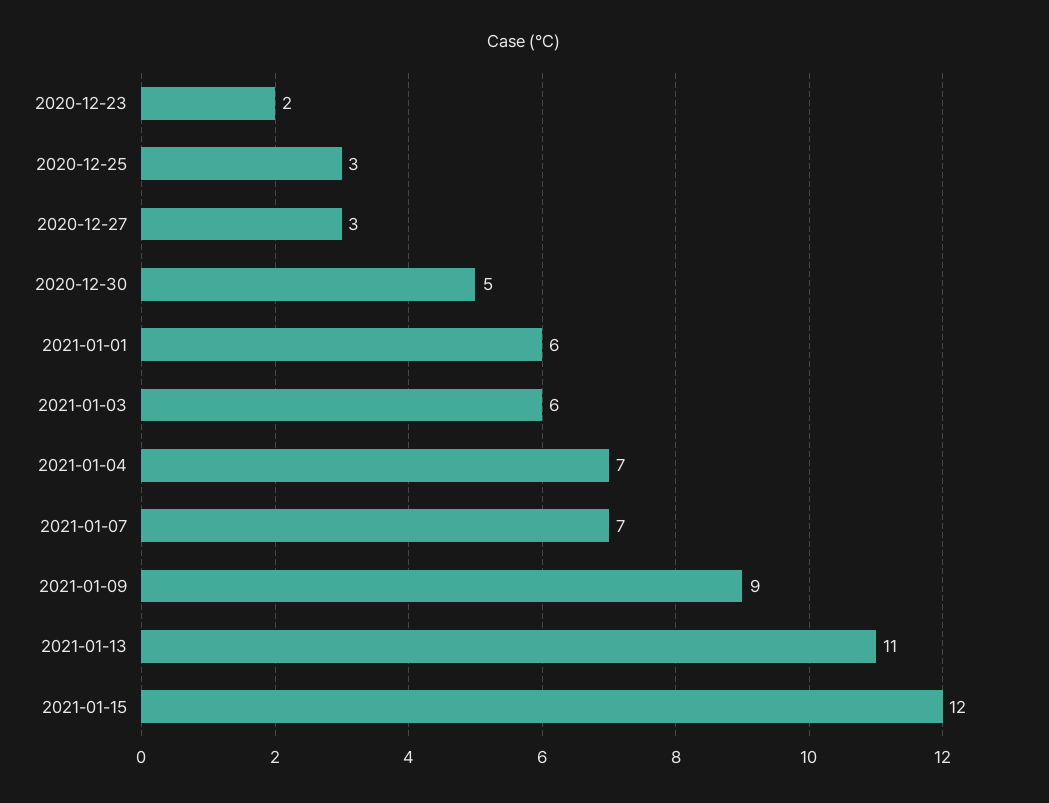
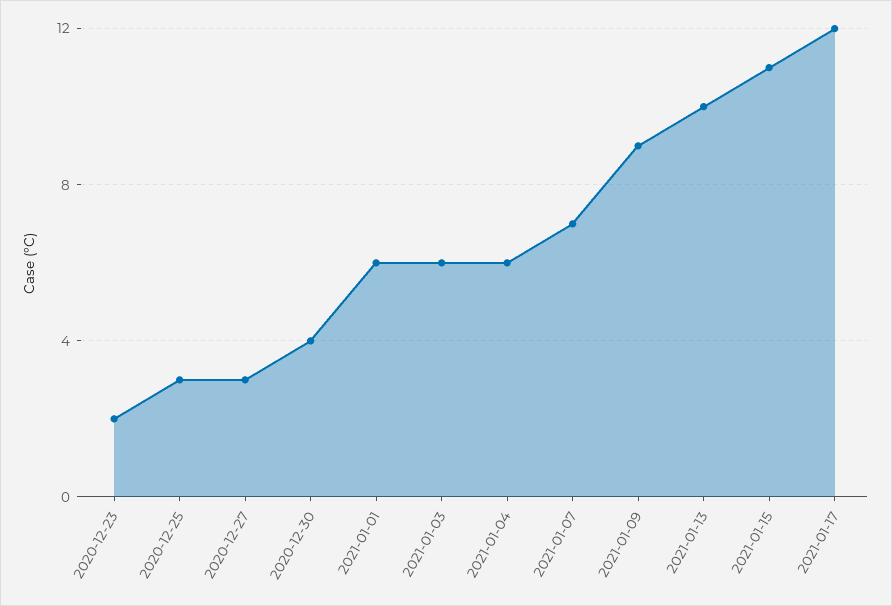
2020-12-30: 5 -> 4
2021-01-04: 7 -> 6
2021-01-13: 11 -> 10
2021-01-15: 12 -> 11
2021-01-17: none -> 12

